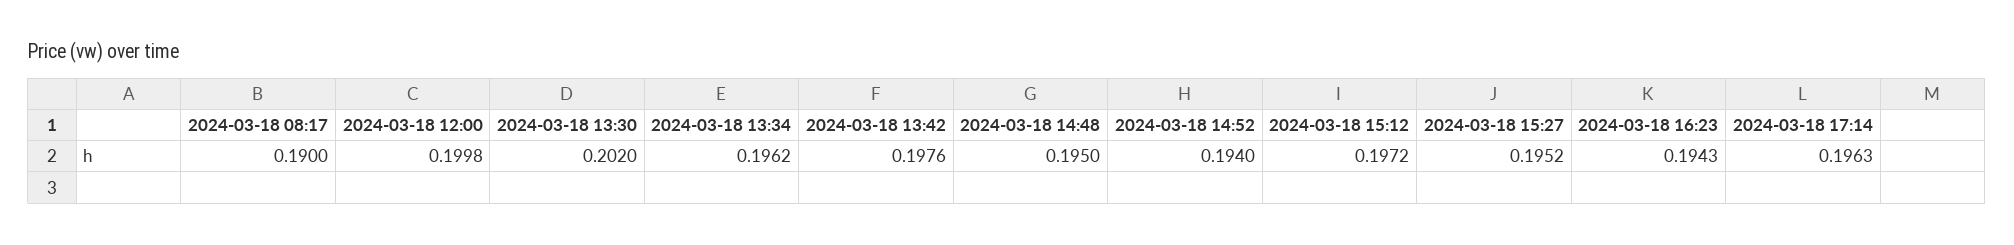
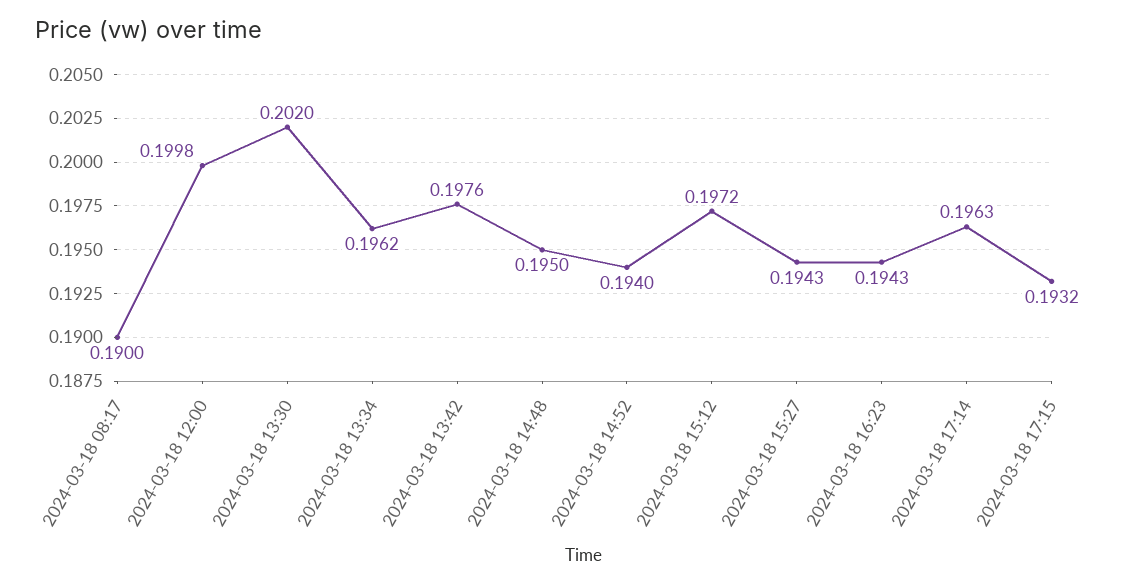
2024-03-18 15:27: 0.1952 -> 0.1943
2024-03-18 17:15: none -> 0.1932

